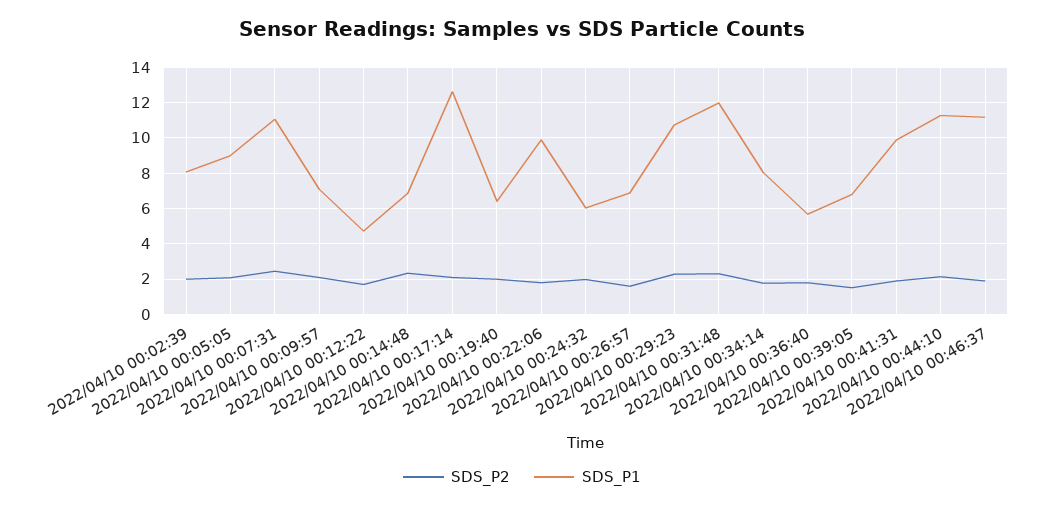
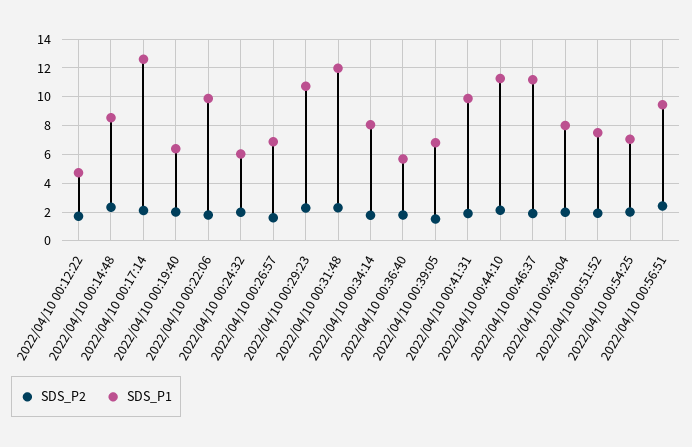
SDS_P2, 2022/04/10 00:02:39: 2 -> none
SDS_P1, 2022/04/10 00:02:39: 8 -> none
SDS_P2, 2022/04/10 00:05:05: 2 -> none
SDS_P1, 2022/04/10 00:05:05: 9 -> none
SDS_P2, 2022/04/10 00:07:31: 2.5 -> none
SDS_P1, 2022/04/10 00:07:31: 11 -> none
SDS_P2, 2022/04/10 00:09:57: 2 -> none
SDS_P1, 2022/04/10 00:09:57: 7 -> none
SDS_P1, 2022/04/10 00:14:48: 7 -> 8.5
SDS_P2, 2022/04/10 00:49:04: none -> 2
SDS_P1, 2022/04/10 00:49:04: none -> 8
SDS_P2, 2022/04/10 00:51:52: none -> 2
SDS_P1, 2022/04/10 00:51:52: none -> 7.5
SDS_P2, 2022/04/10 00:54:25: none -> 2
SDS_P1, 2022/04/10 00:54:25: none -> 7
SDS_P2, 2022/04/10 00:56:51: none -> 2.5
SDS_P1, 2022/04/10 00:56:51: none -> 9.5

